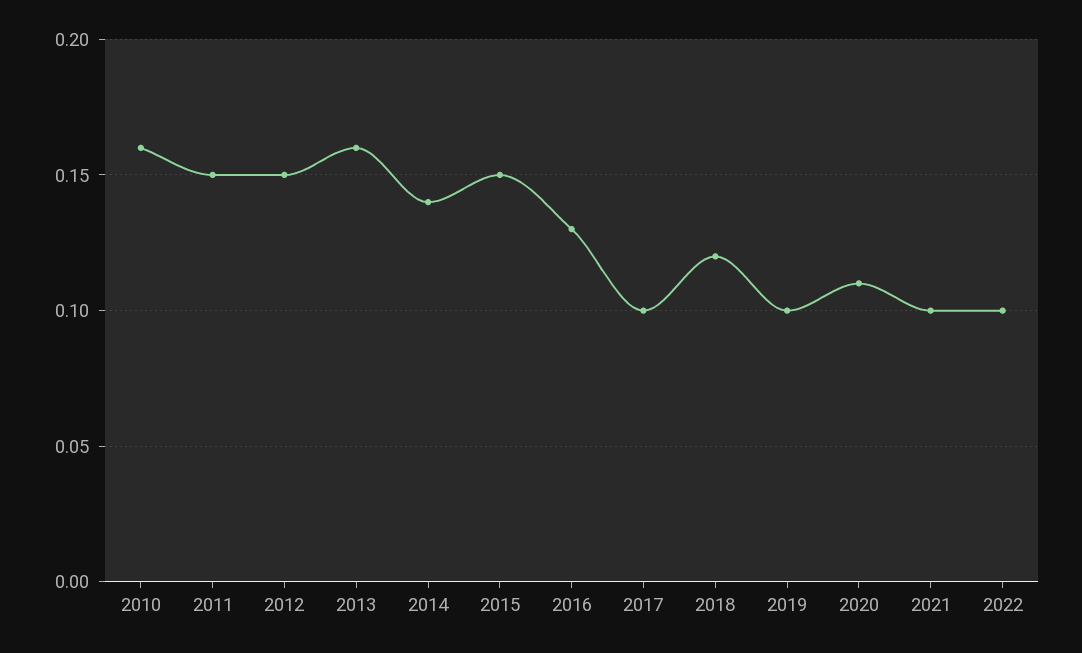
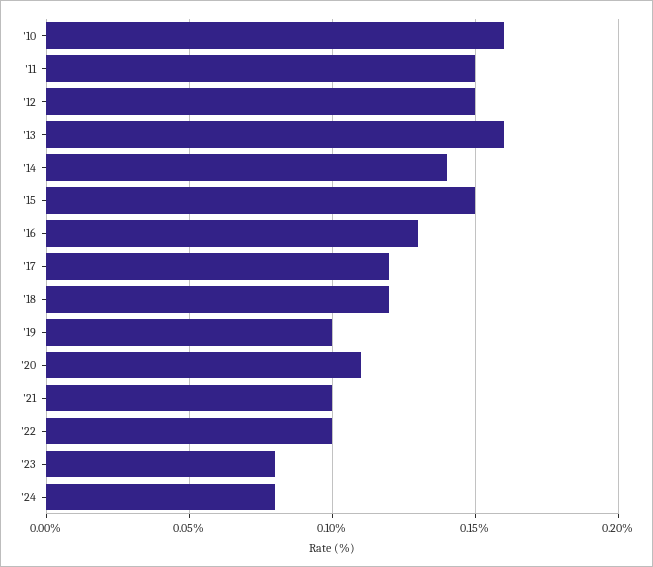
2017: 0.1 -> 0.12
'23: none -> 0.08
'24: none -> 0.08

